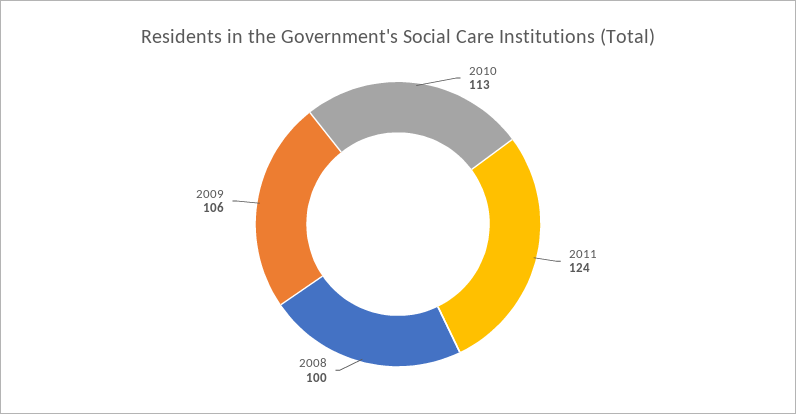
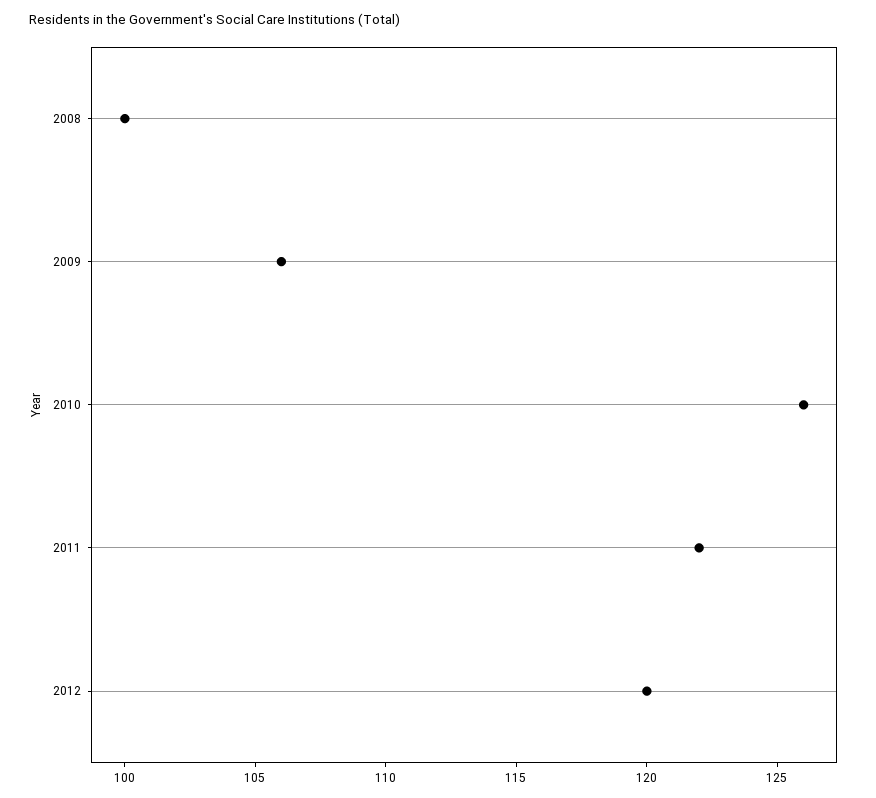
2010: 113 -> 126
2011: 124 -> 122
2012: none -> 120

